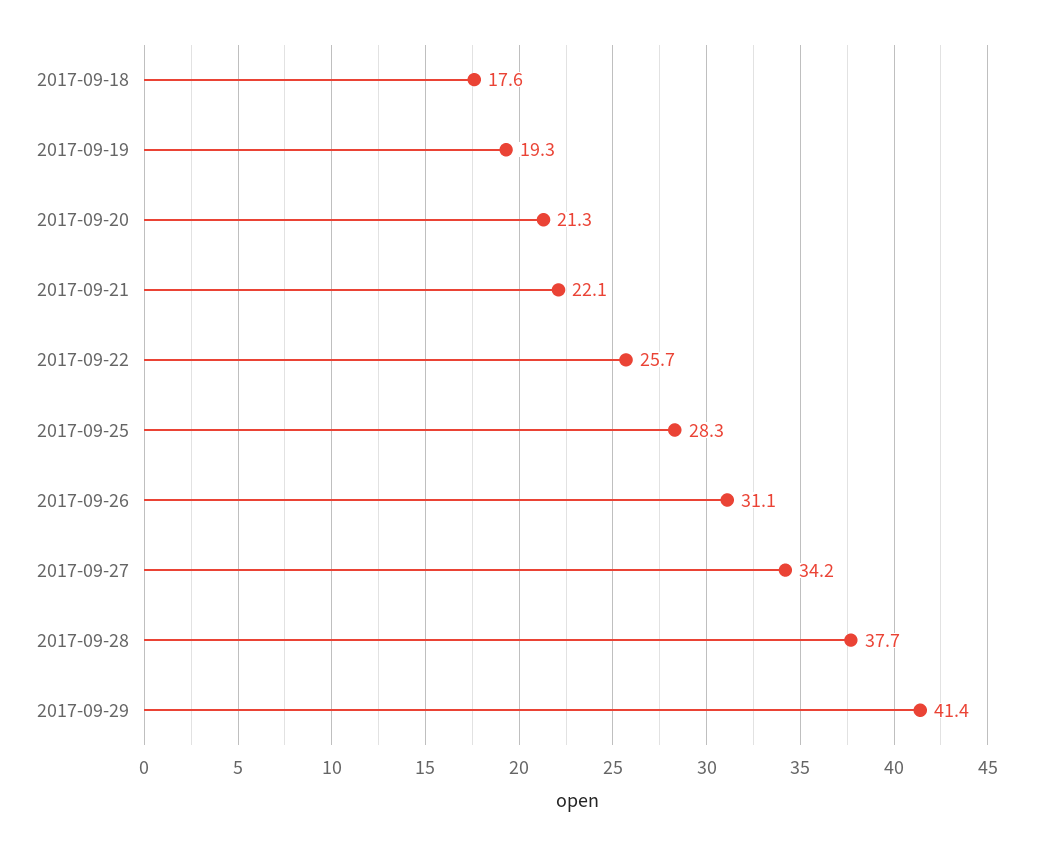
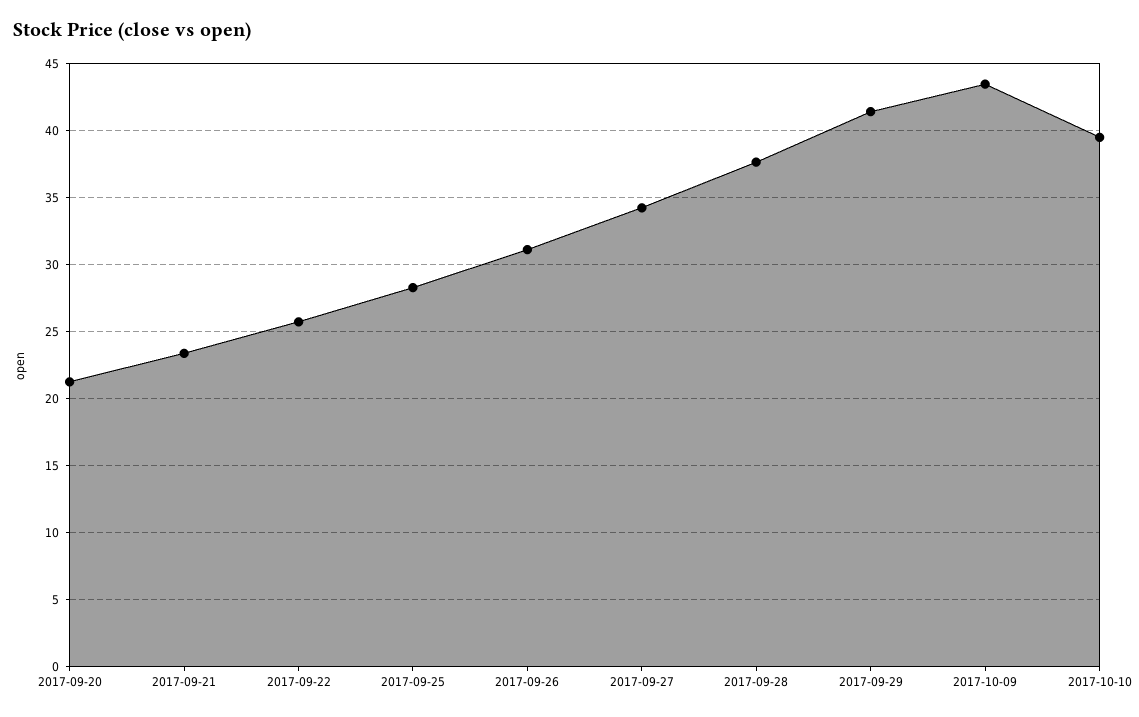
2017-09-18: 17.6 -> none
2017-09-19: 19.3 -> none
2017-09-21: 22.1 -> 23.5
2017-10-09: none -> 43.5
2017-10-10: none -> 39.5

